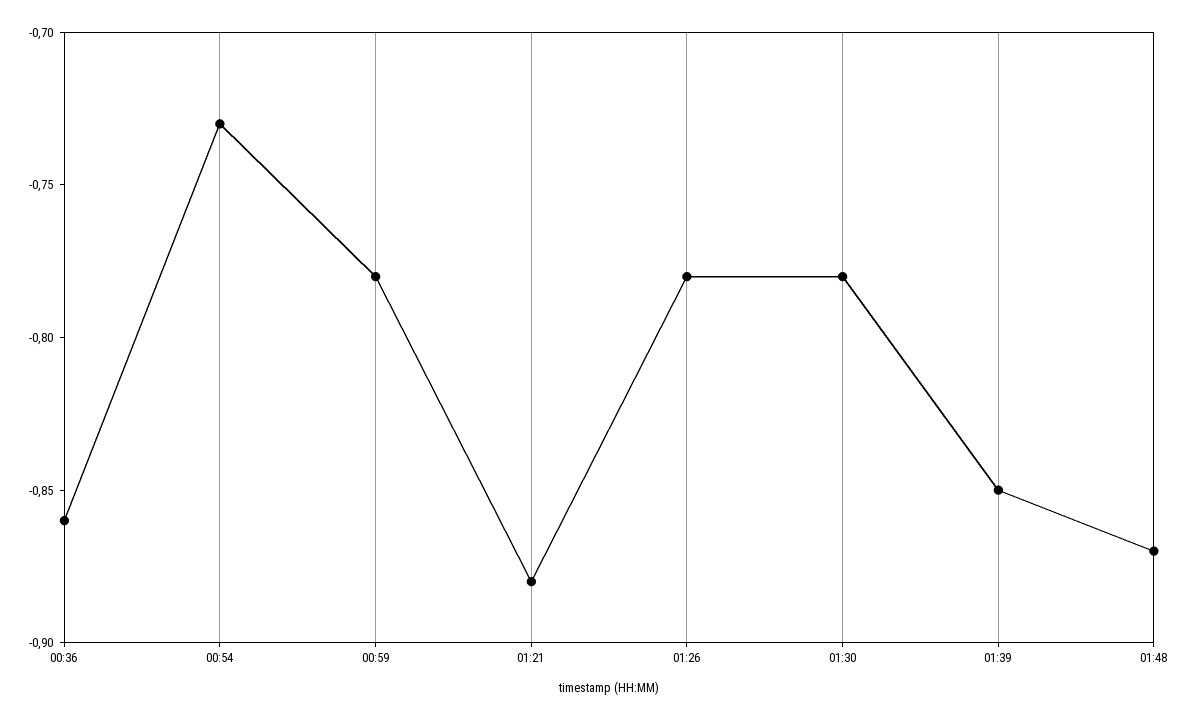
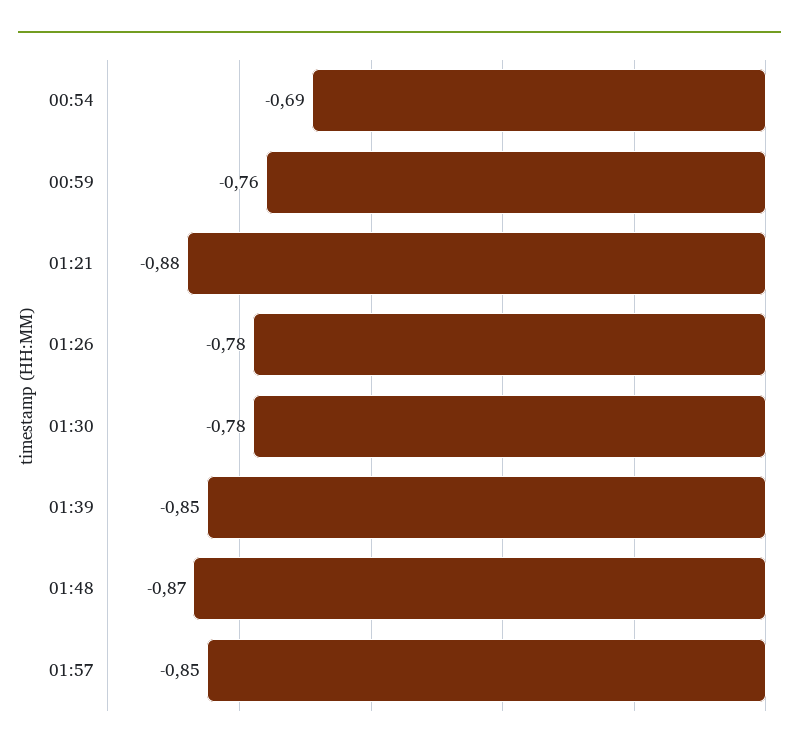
00:36: -0.86 -> none
00:54: -0.73 -> -0.69
00:59: -0.78 -> -0.76
01:57: none -> -0.85

